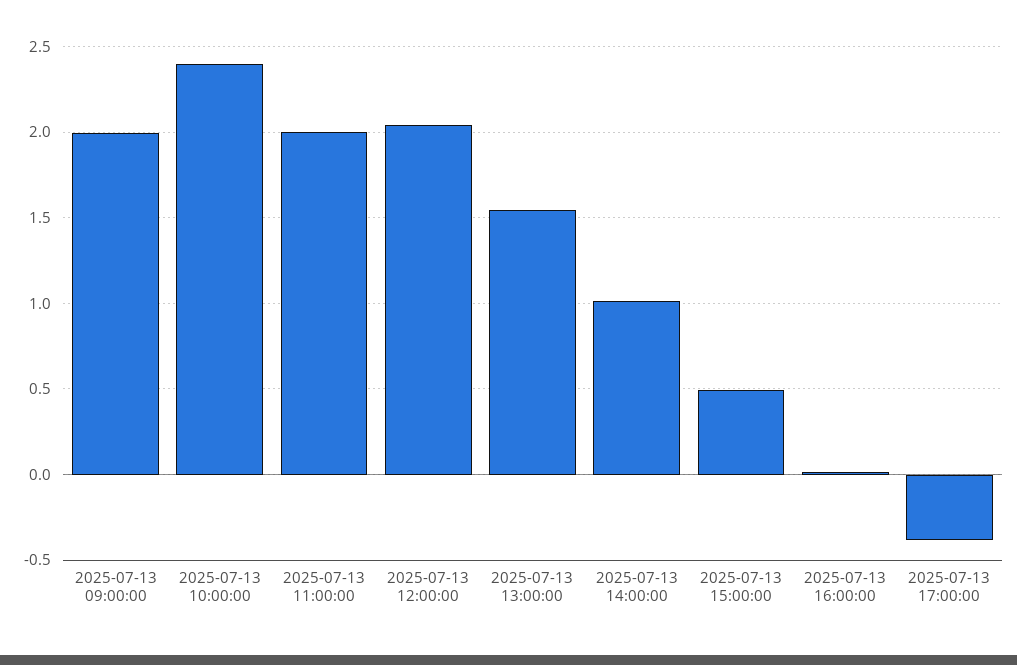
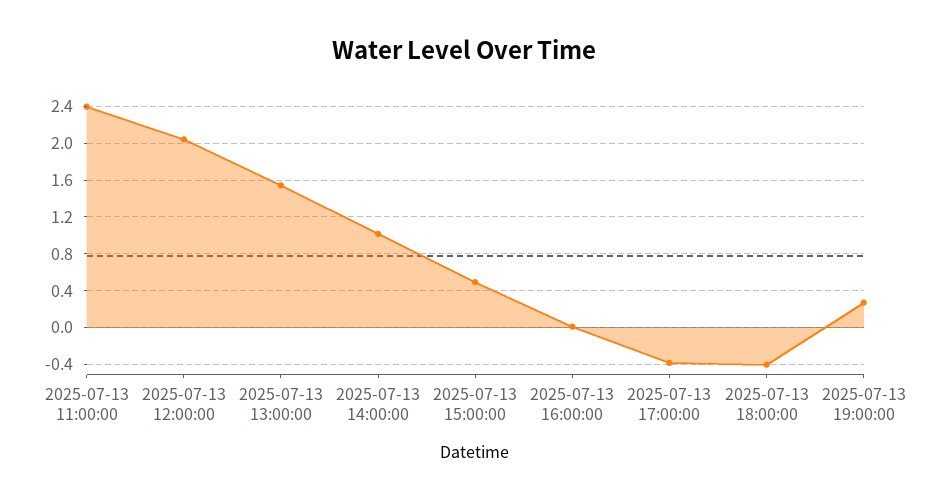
2025-07-13 09:00:00: 2 -> none
2025-07-13 10:00:00: 2.4 -> none
2025-07-13 11:00:00: 2 -> 2.4
2025-07-13 18:00:00: none -> -0.4
2025-07-13 19:00:00: none -> 0.3

